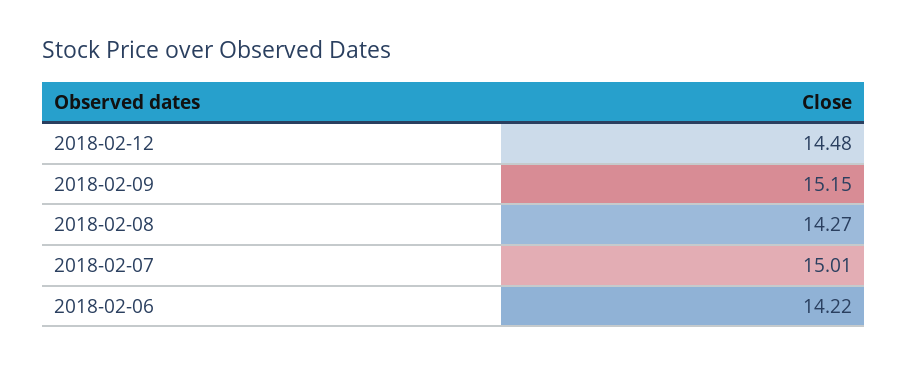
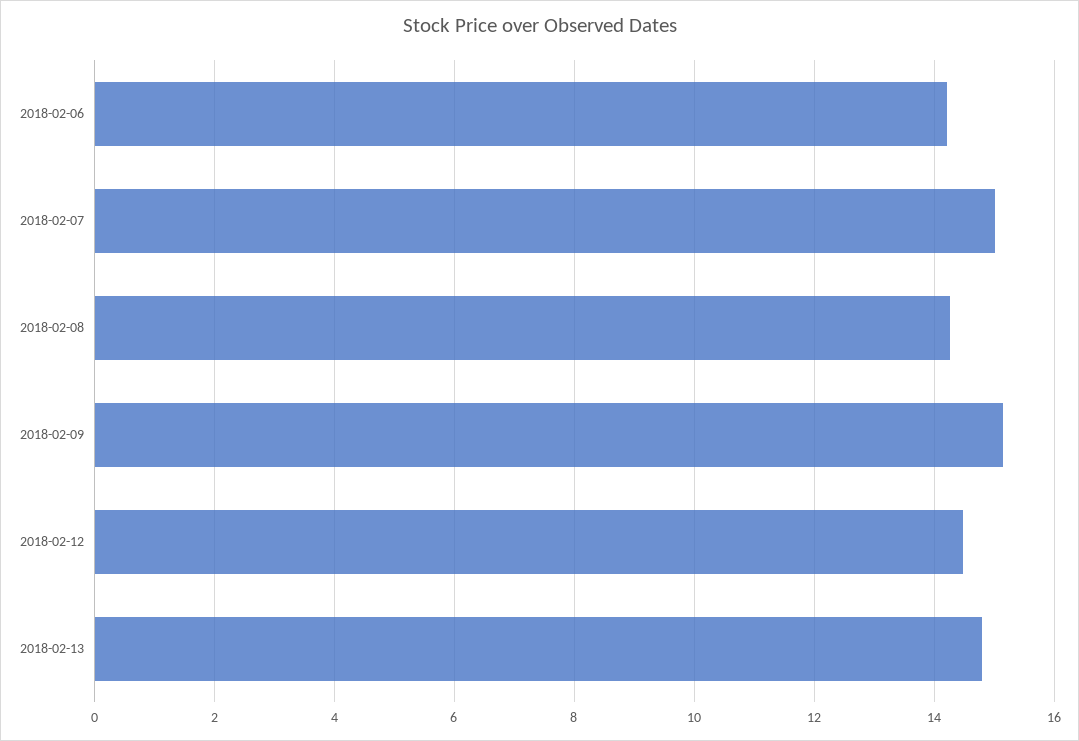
2018-02-13: none -> 14.8

